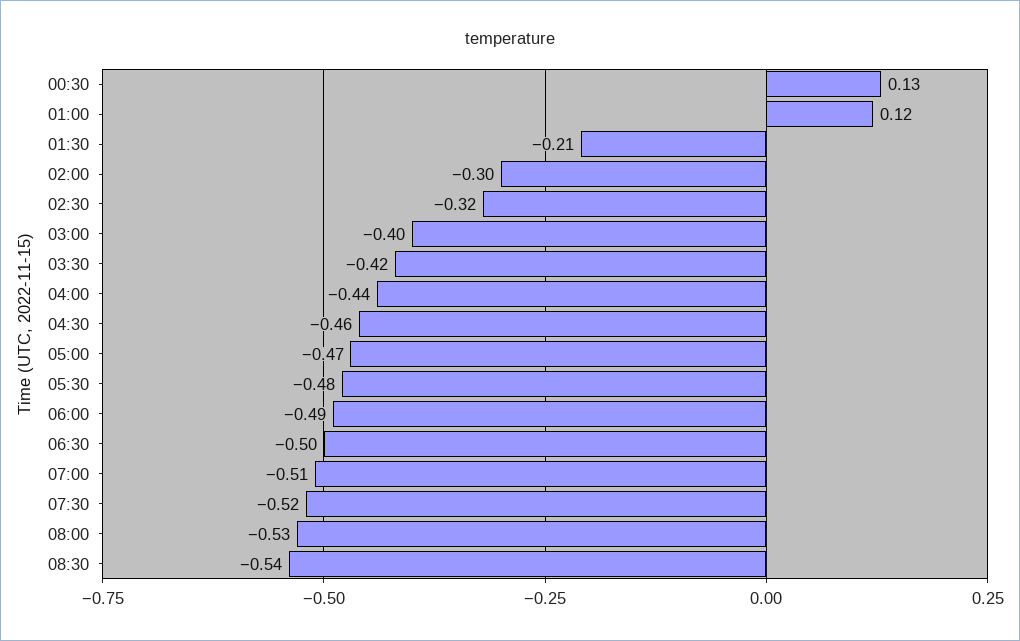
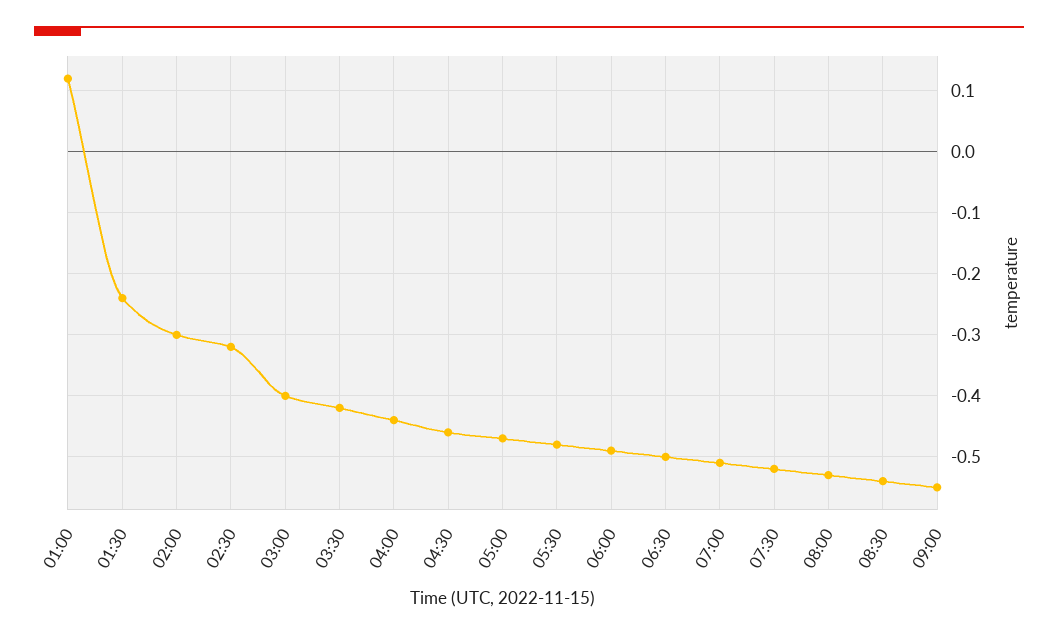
00:30: 0.13 -> none
01:30: -0.21 -> -0.24
09:00: none -> -0.55

